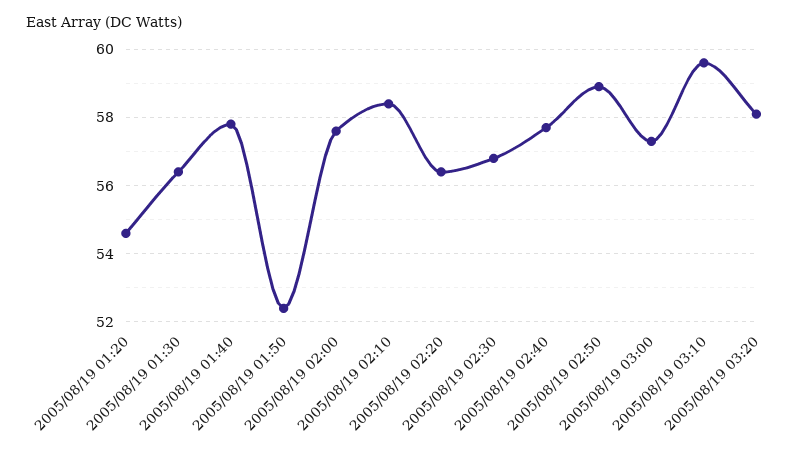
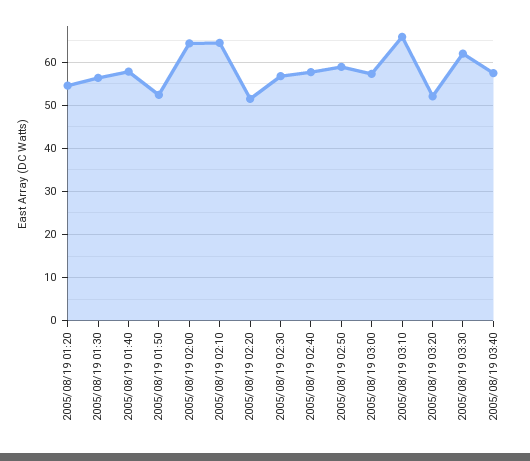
2005/08/19 02:00: 57.5 -> 64
2005/08/19 02:10: 58.5 -> 64
2005/08/19 02:20: 56.5 -> 52
2005/08/19 03:10: 59.5 -> 66
2005/08/19 03:20: 58 -> 52
2005/08/19 03:30: none -> 62
2005/08/19 03:40: none -> 58

